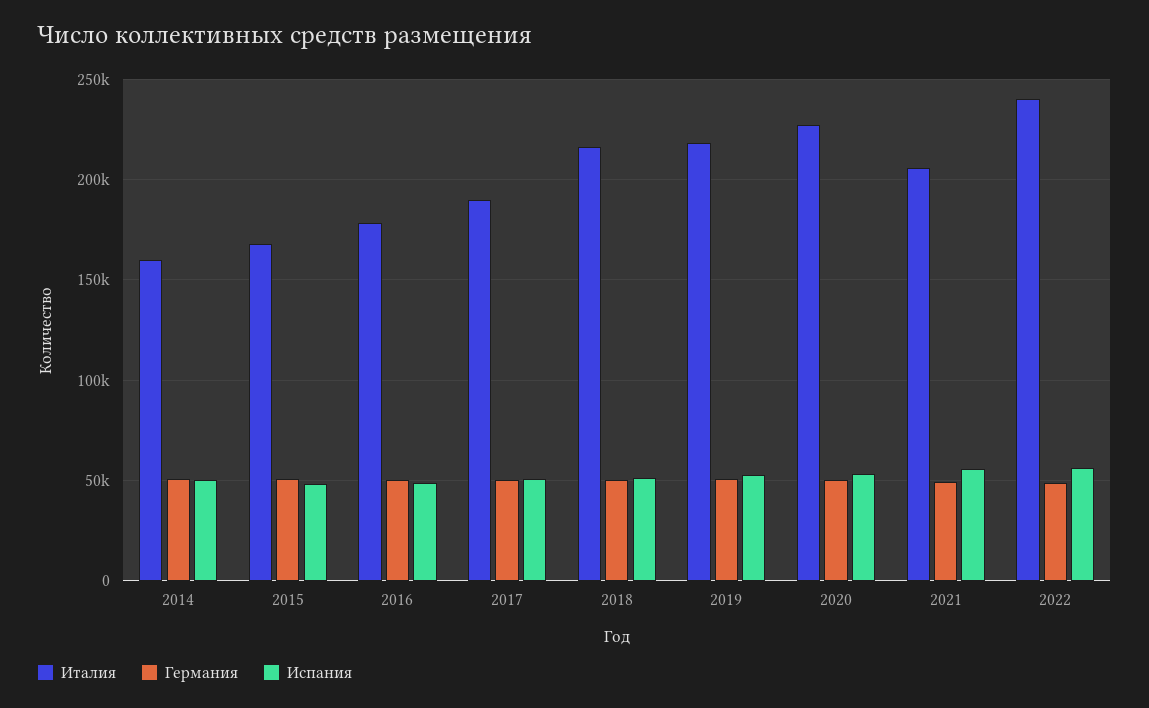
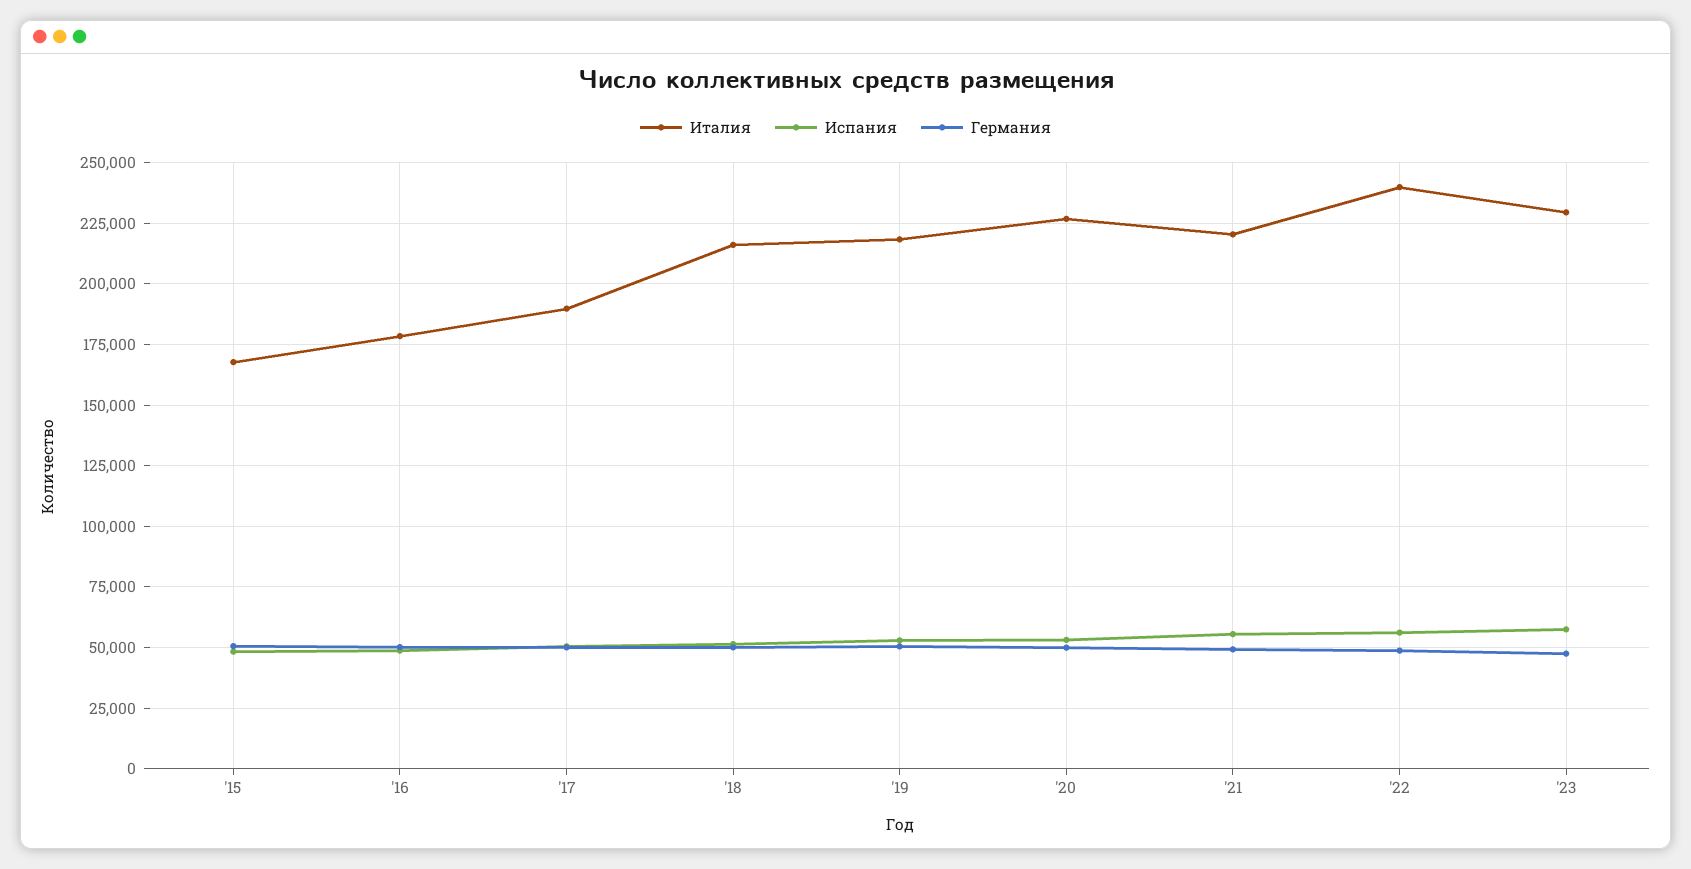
Италия, 2014: 160000 -> none
Германия, 2014: 50000 -> none
Испания, 2014: 50000 -> none
Италия, 2021: 205000 -> 220000
Италия, '23: none -> 230000
Испания, '23: none -> 57500
Германия, '23: none -> 47500

